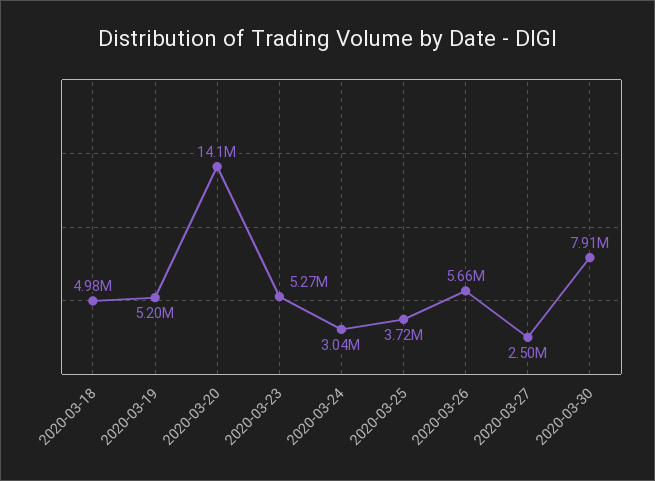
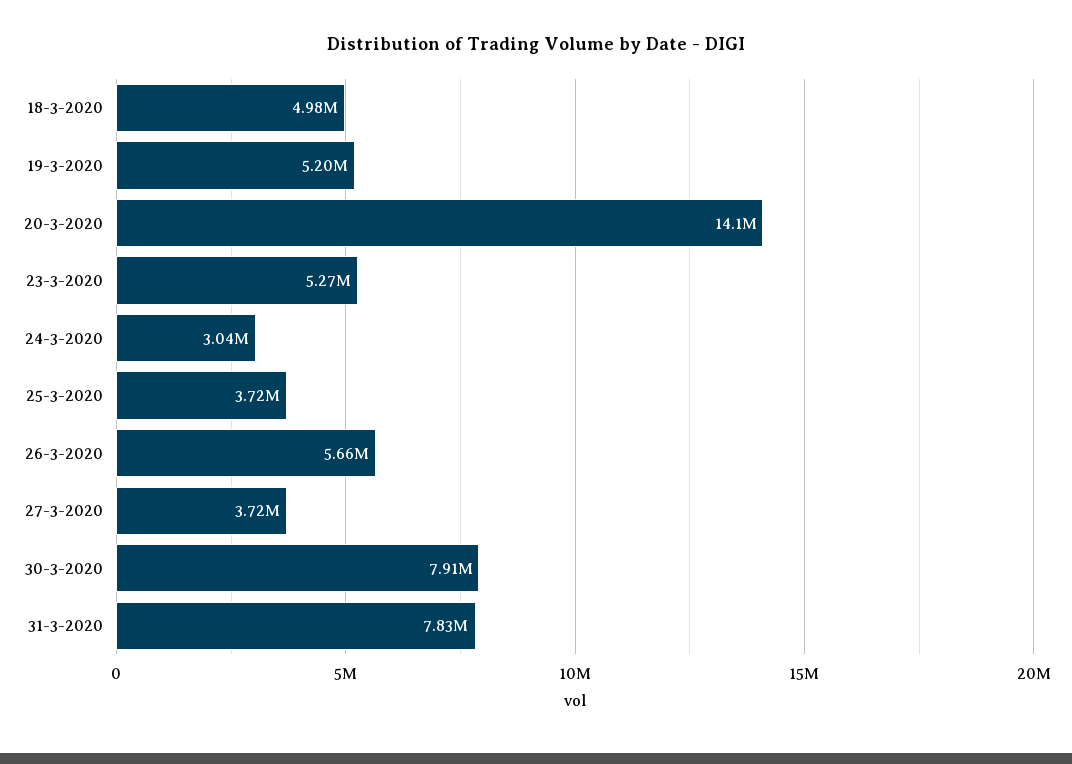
2020-03-27: 2500000 -> 3720000
31-3-2020: none -> 7830000

